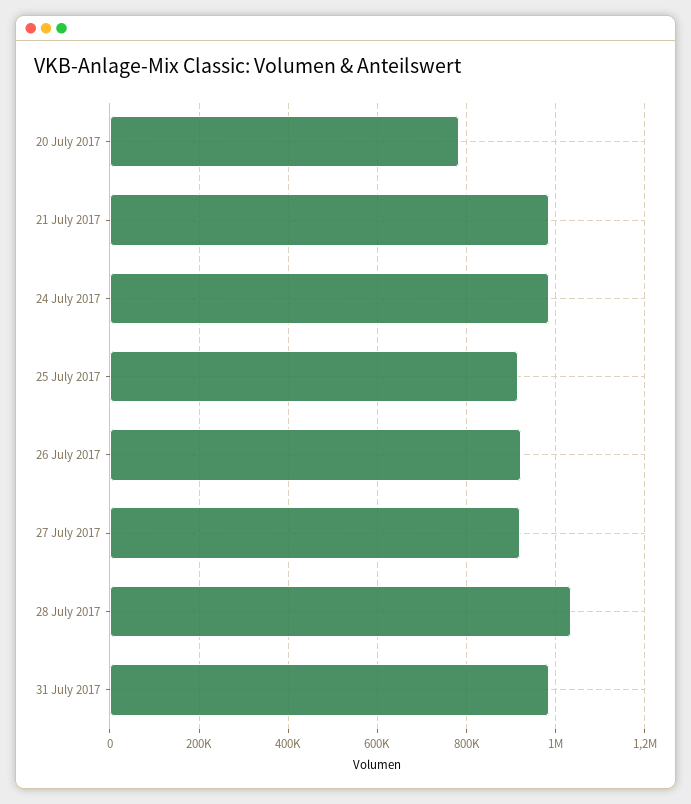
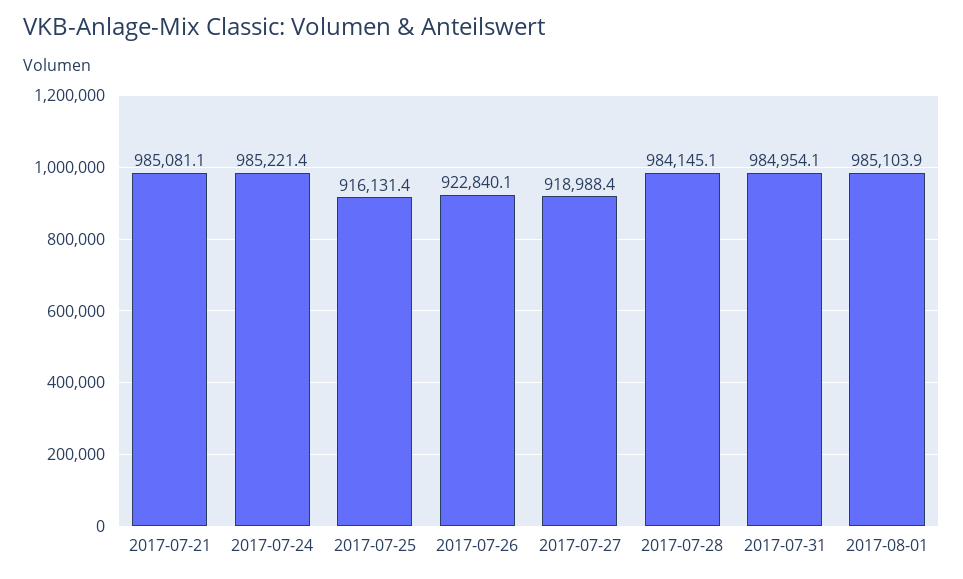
20 July 2017: 780000 -> none
28 July 2017: 1040000 -> 984145.1
2017-08-01: none -> 985103.9

